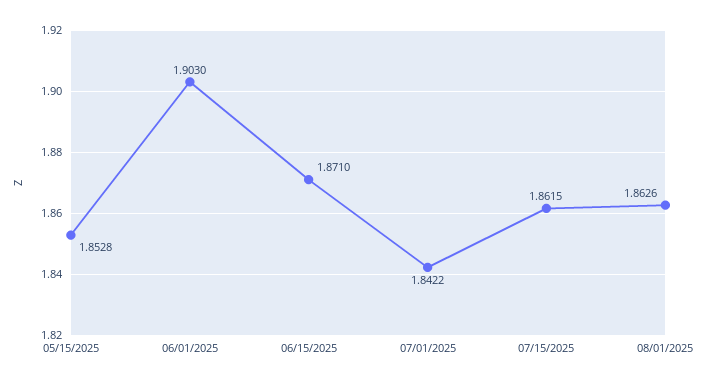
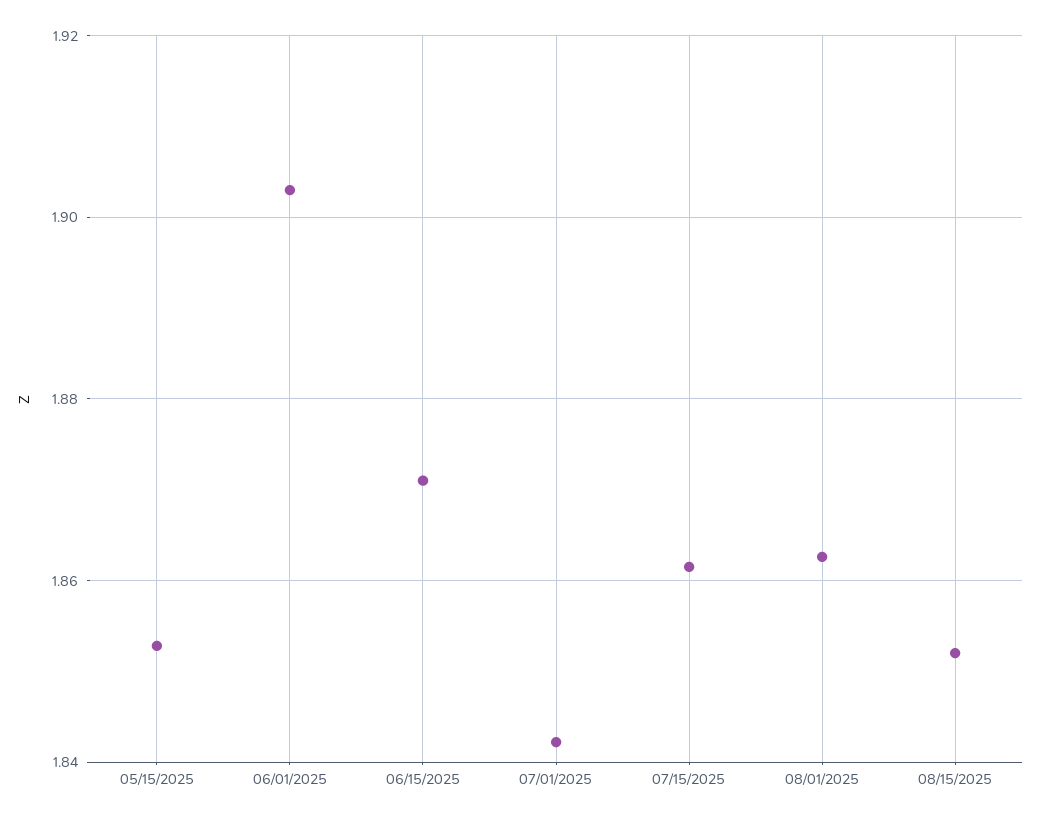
08/15/2025: none -> 1.852

